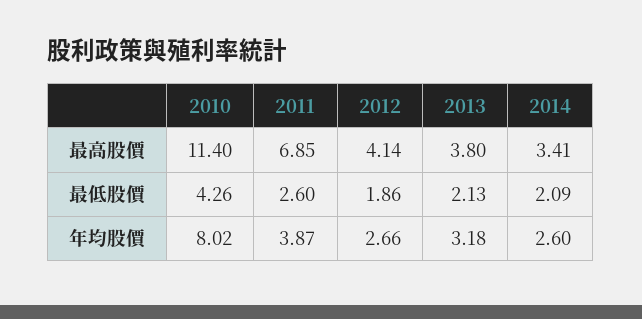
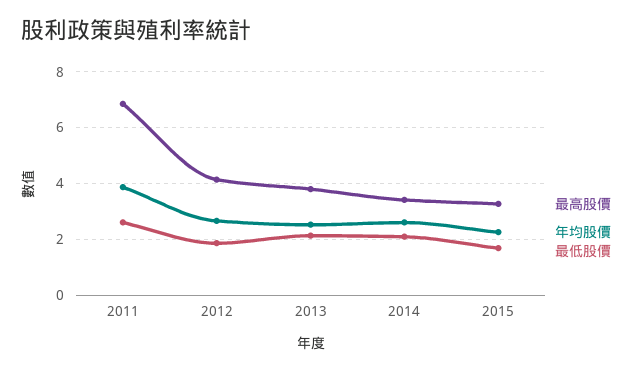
最高股價, 2010: 11.4 -> none
最低股價, 2010: 4.26 -> none
年均股價, 2010: 8.02 -> none
年均股價, 2013: 3.18 -> 2.5
最高股價, 2015: none -> 3.25
年均股價, 2015: none -> 2.25
最低股價, 2015: none -> 1.75

